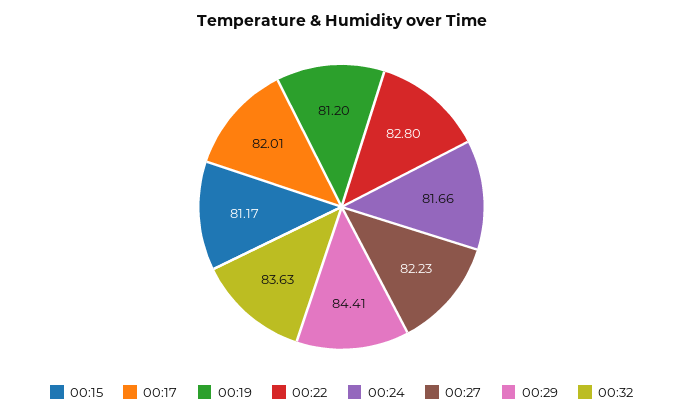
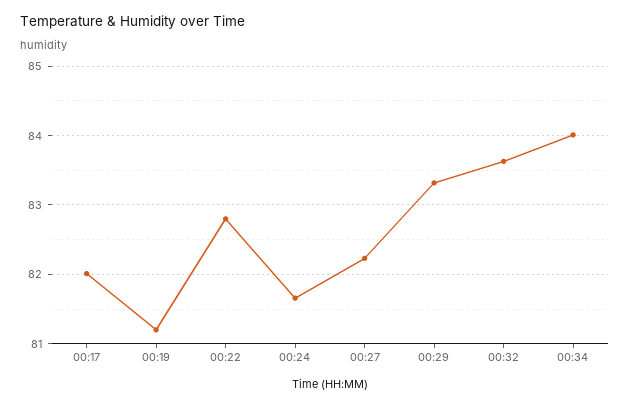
00:15: 81.17 -> none
00:29: 84.41 -> 83.3
00:34: none -> 84

